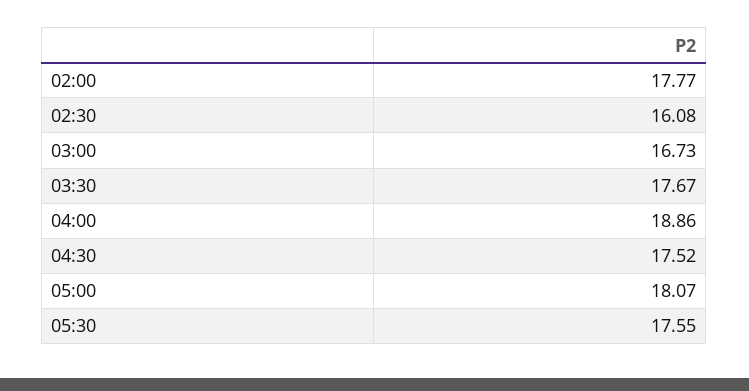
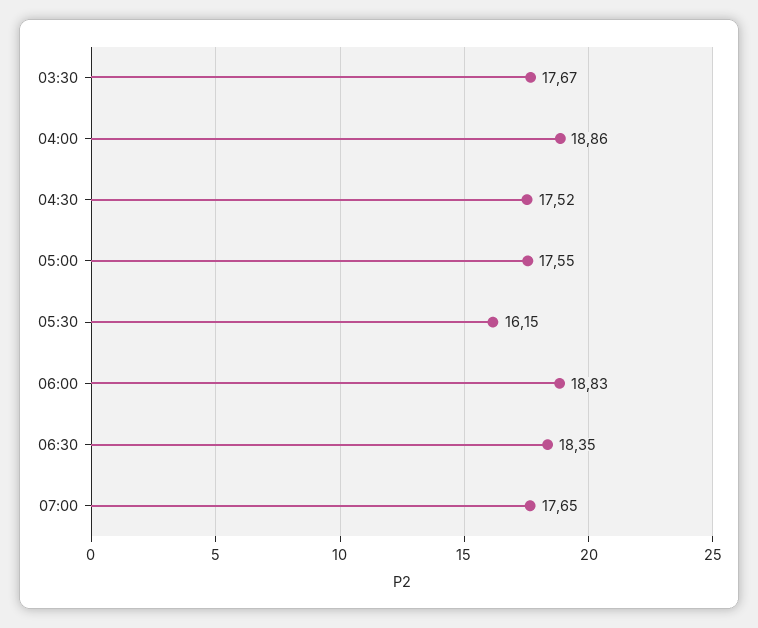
02:00: 17.77 -> none
02:30: 16.08 -> none
03:00: 16.73 -> none
05:00: 18.07 -> 17.55
05:30: 17.55 -> 16.15
06:00: none -> 18.83
06:30: none -> 18.35
07:00: none -> 17.65

